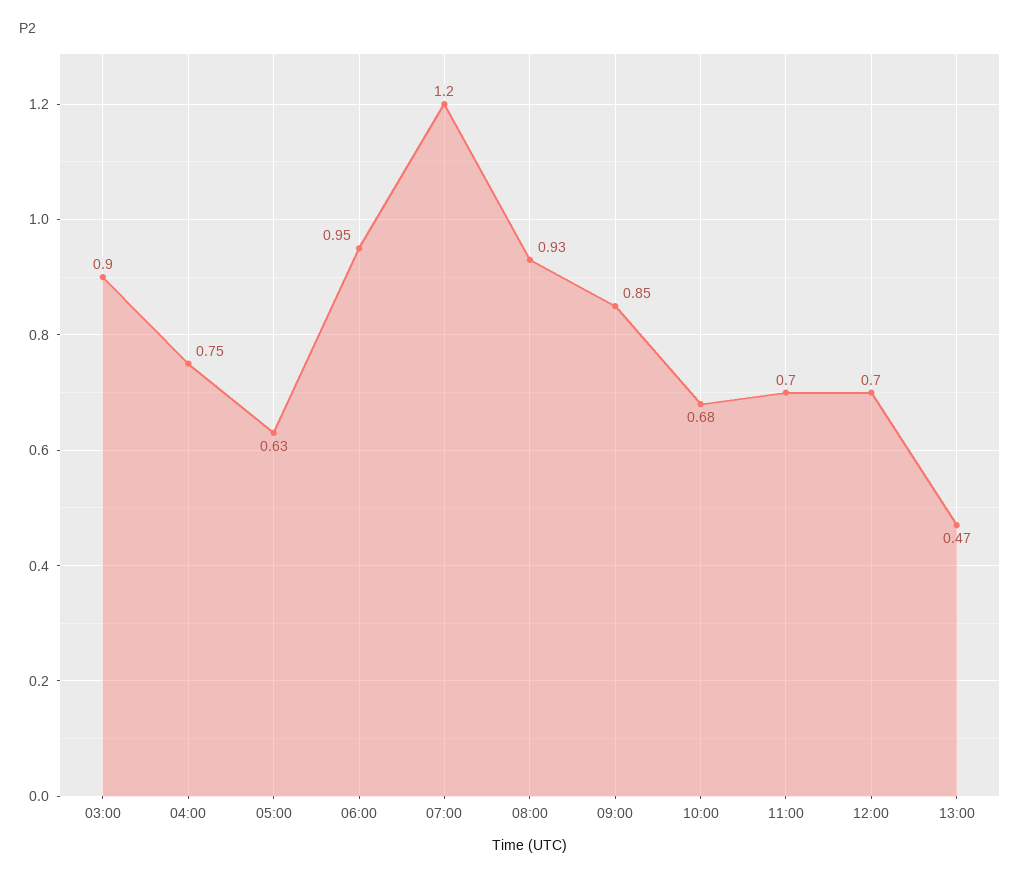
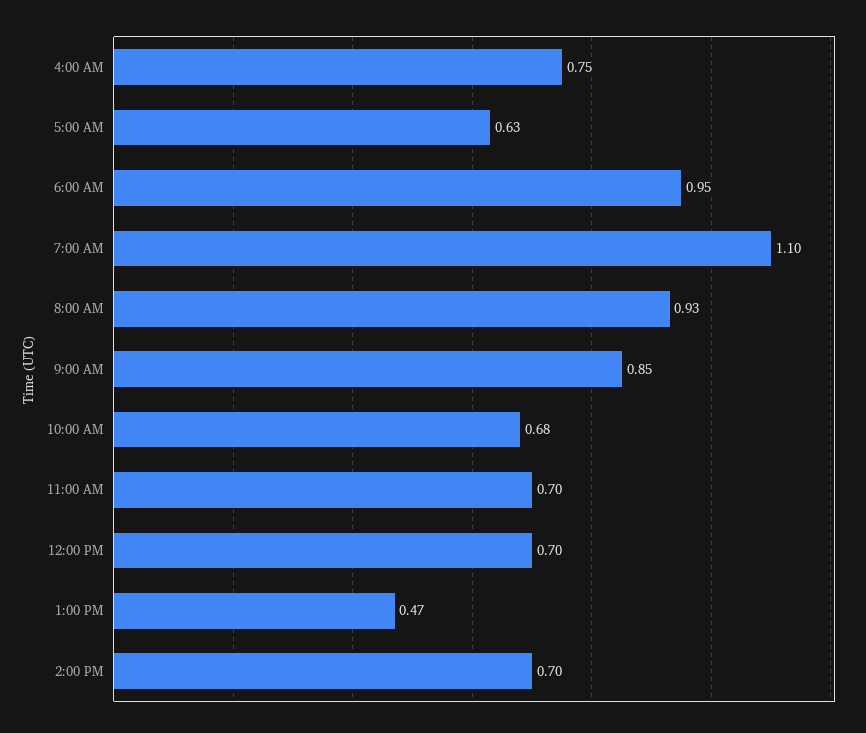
03:00: 0.9 -> none
07:00: 1.2 -> 1.1
2:00 PM: none -> 0.7

